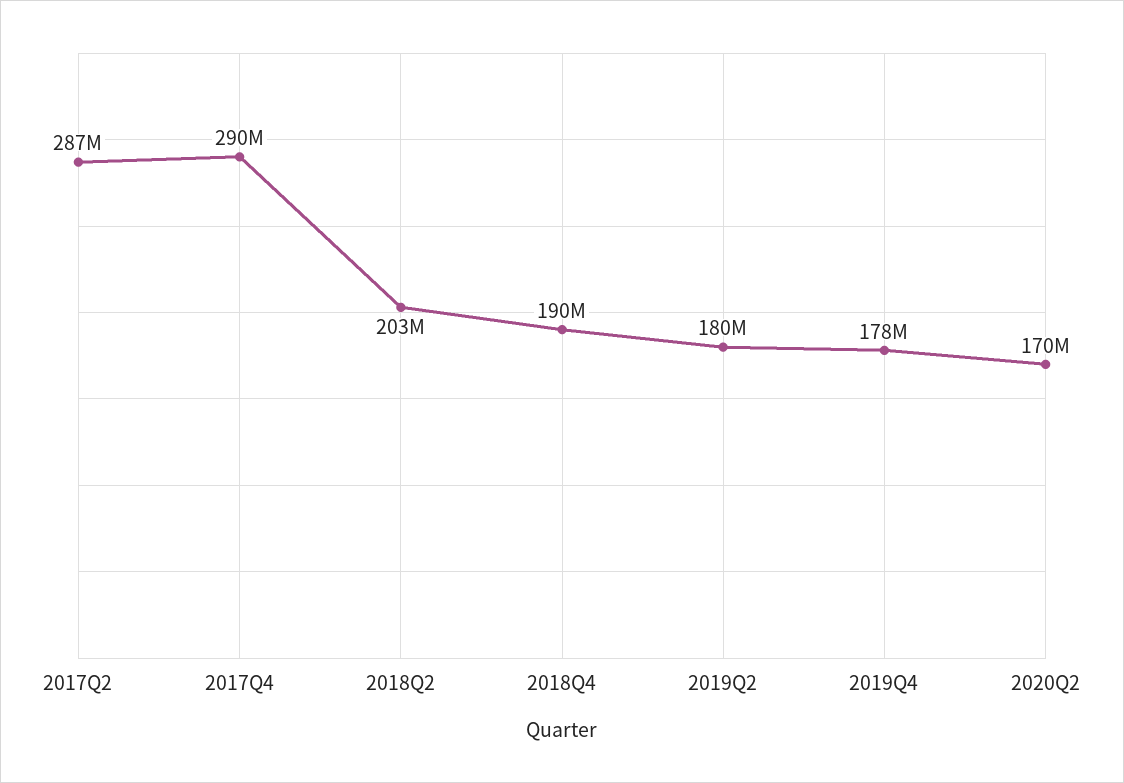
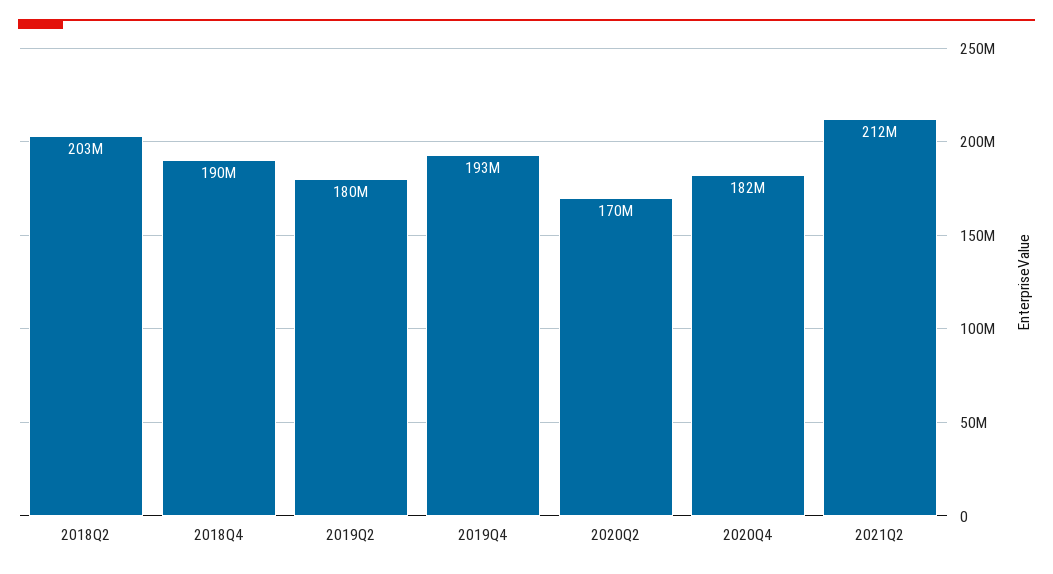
2017Q2: 287000000 -> none
2017Q4: 290000000 -> none
2019Q4: 178000000 -> 193000000
2020Q4: none -> 182000000
2021Q2: none -> 212000000

